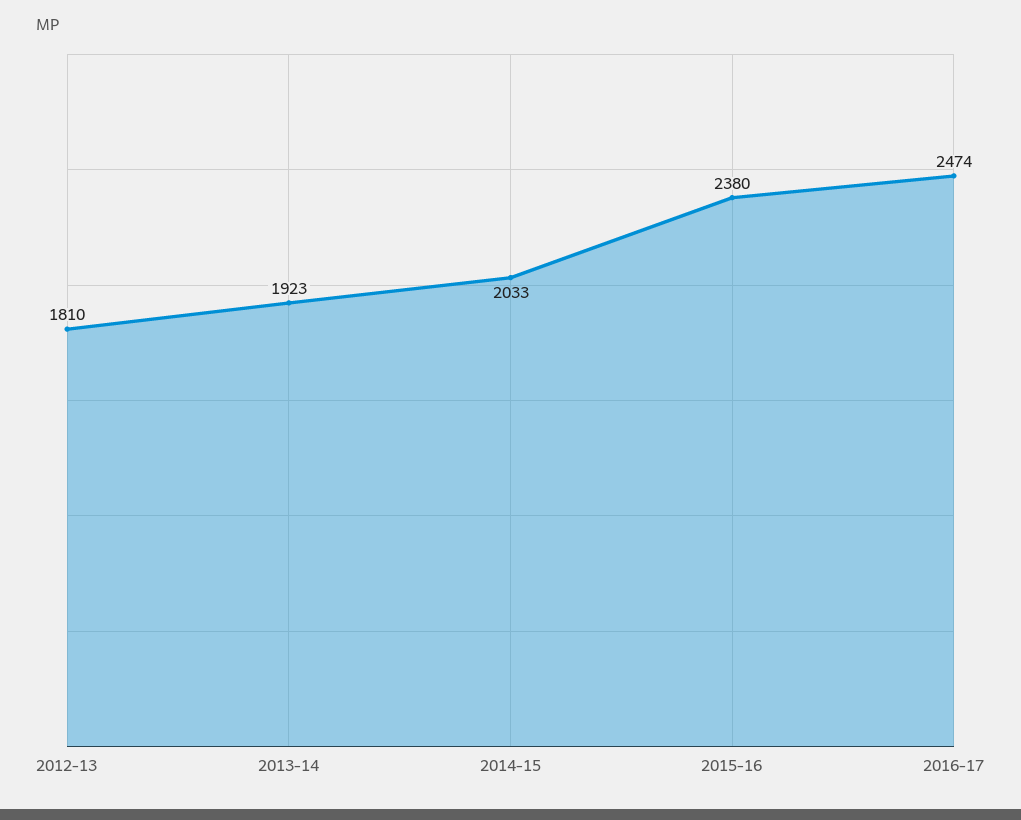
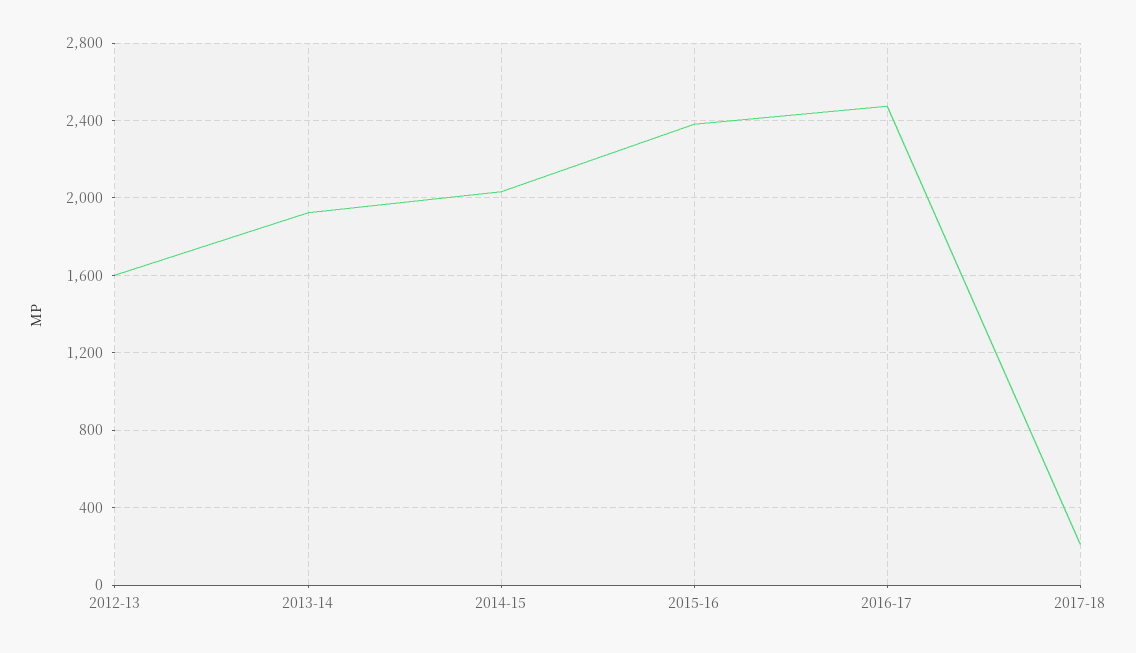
2012-13: 1810 -> 1600
2017-18: none -> 200

